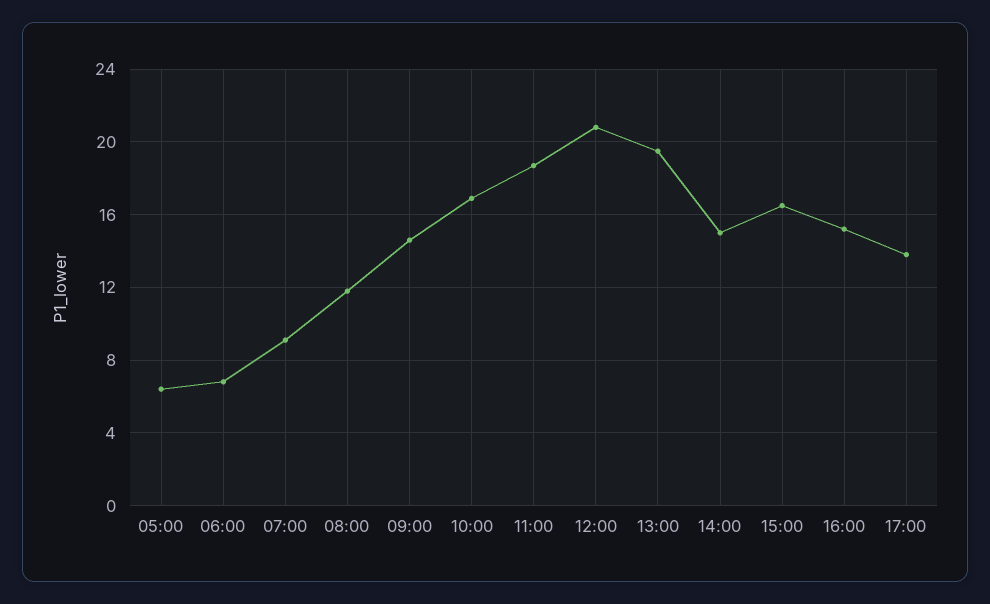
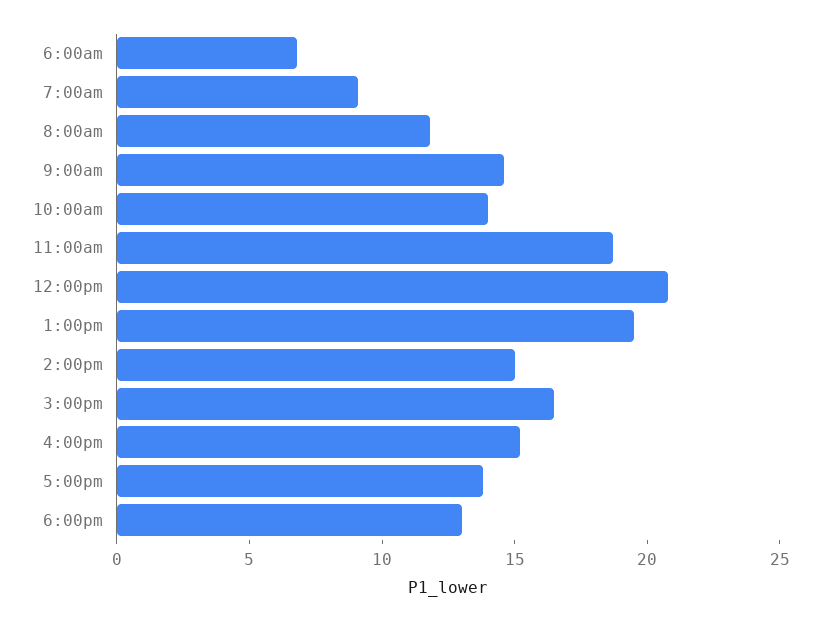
05:00: 6.5 -> none
10:00: 17 -> 14
6:00pm: none -> 13

